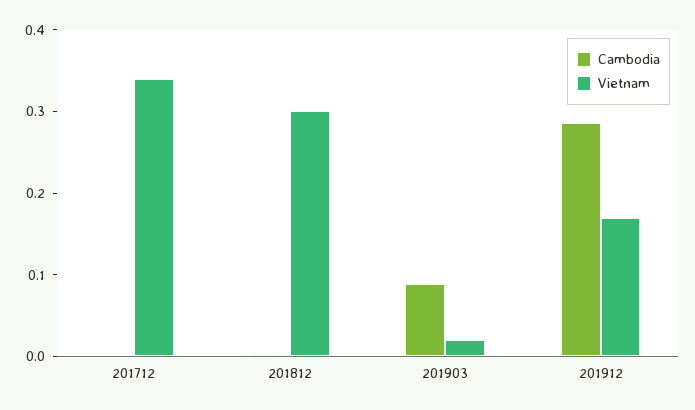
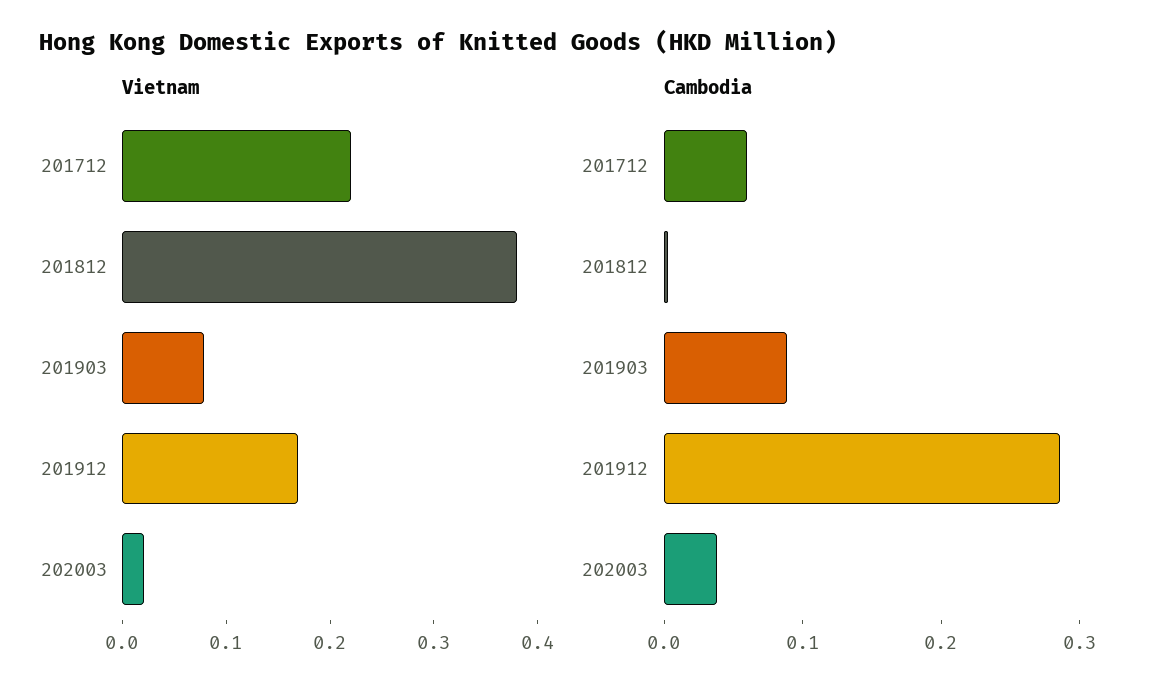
Cambodia, 201712: 0 -> 0.06
Vietnam, 201712: 0.34 -> 0.22
Vietnam, 201812: 0.3 -> 0.38
Vietnam, 201903: 0.02 -> 0.08
Vietnam, 202003: none -> 0.02
Cambodia, 202003: none -> 0.04

